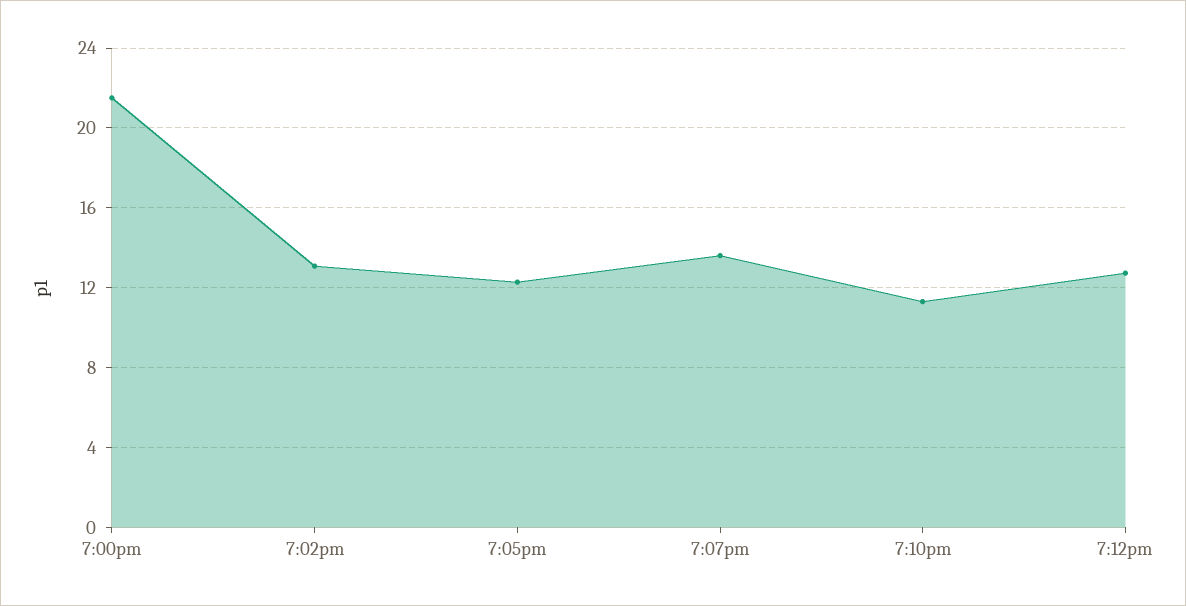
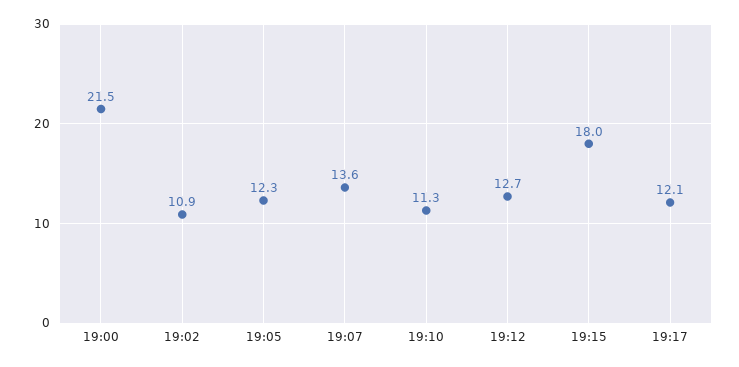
7:02pm: 13 -> 10.9
19:15: none -> 18
19:17: none -> 12.1

